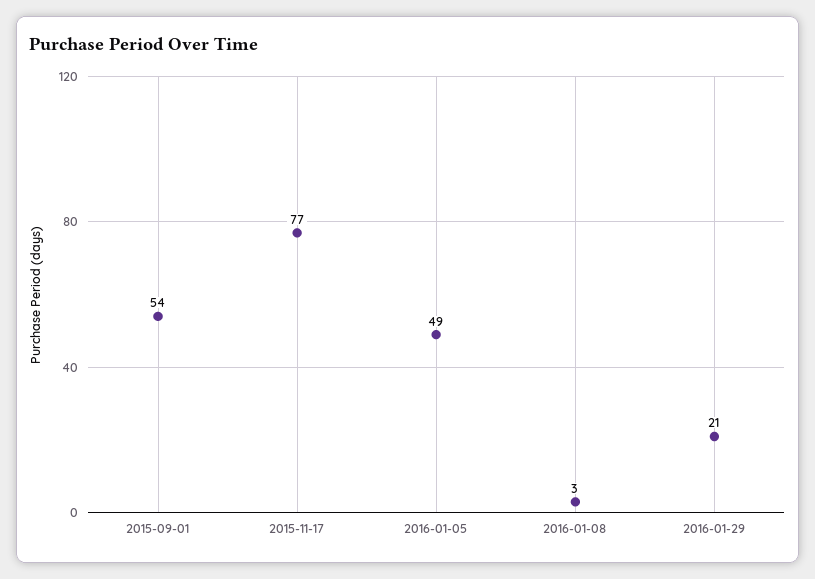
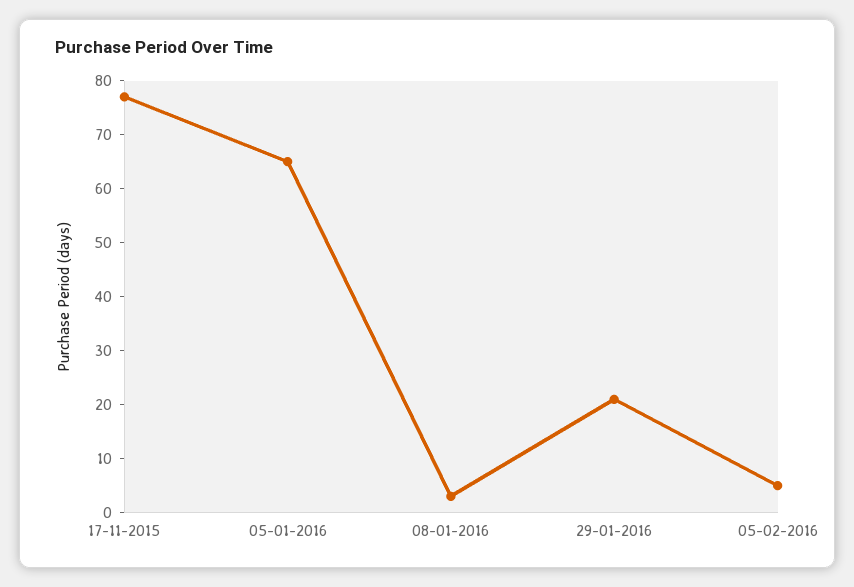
2015-09-01: 54 -> none
2016-01-05: 49 -> 65
05-02-2016: none -> 5

